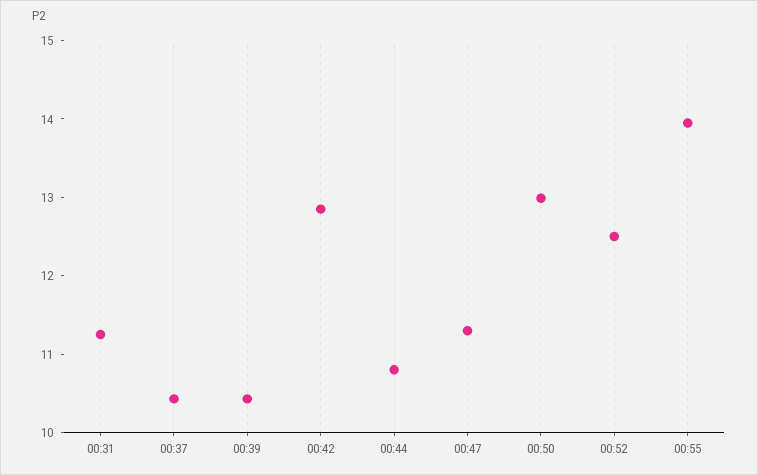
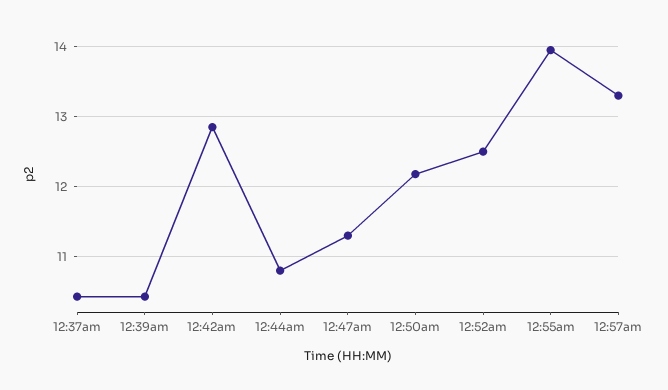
00:31: 11.2 -> none
00:50: 13 -> 12.2
12:57am: none -> 13.3

